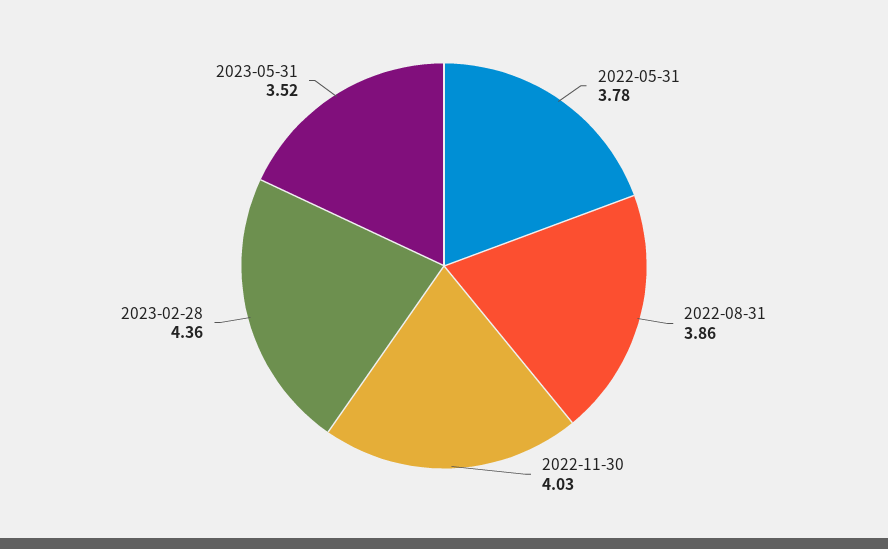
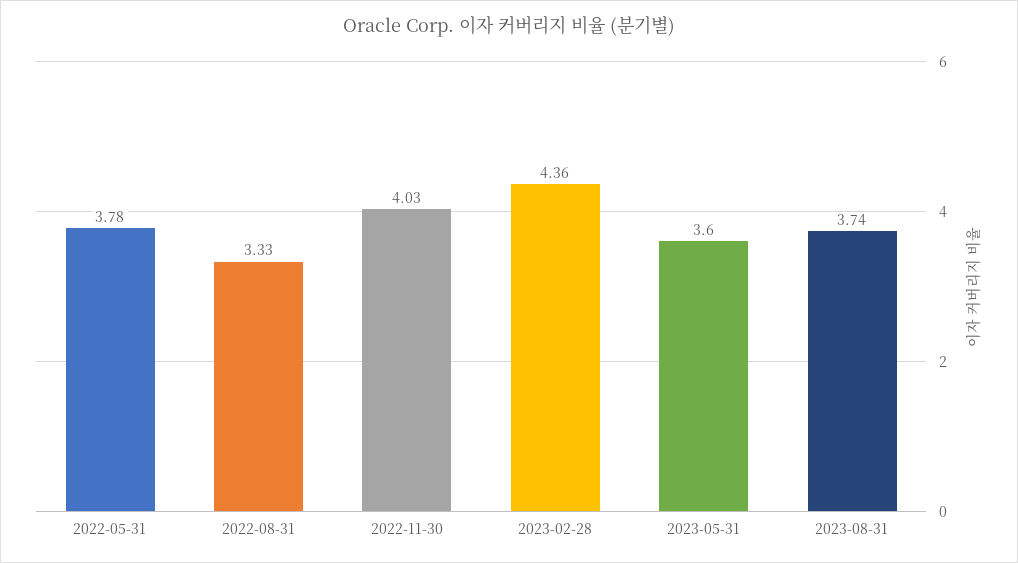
2022-08-31: 3.86 -> 3.33
2023-05-31: 3.52 -> 3.6
2023-08-31: none -> 3.74

